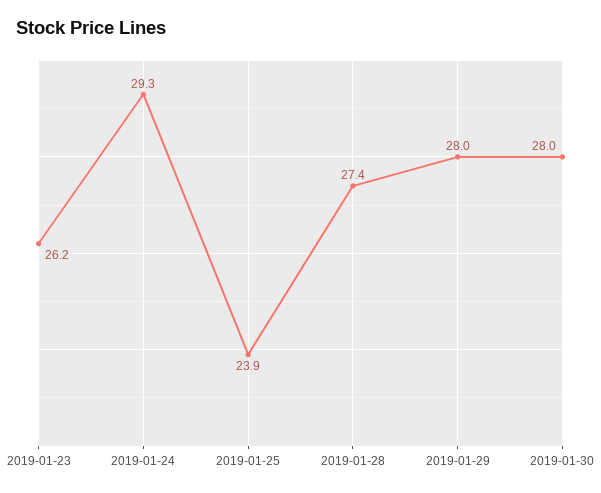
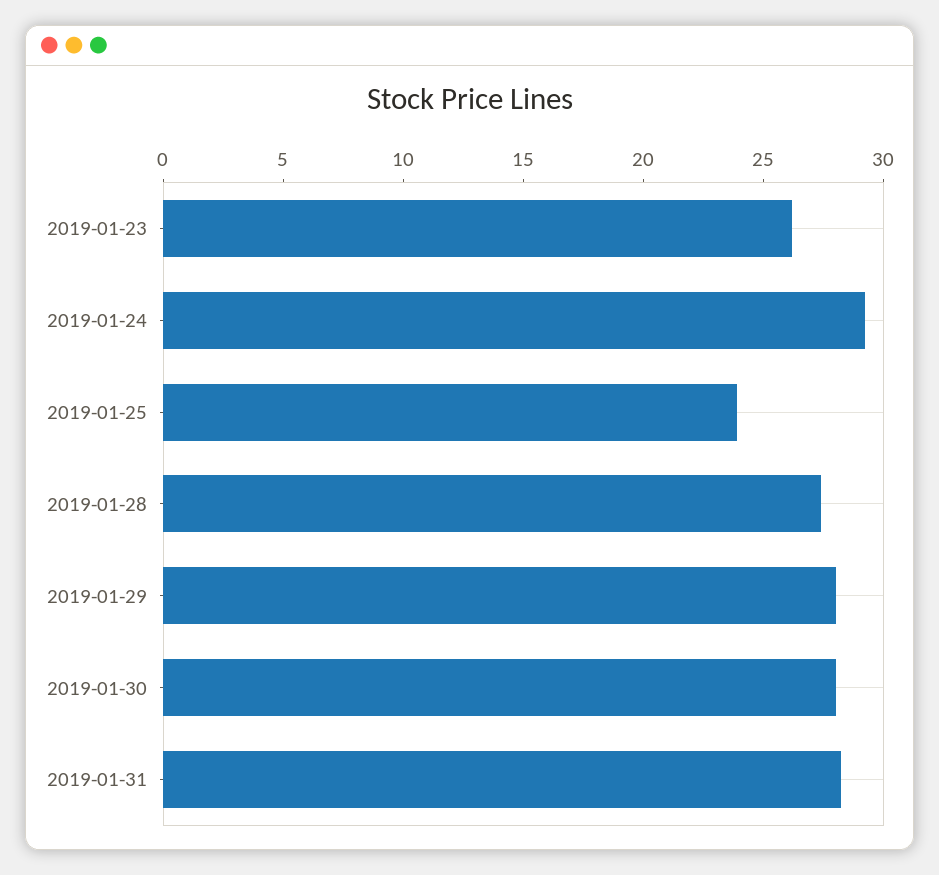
2019-01-31: none -> 28

